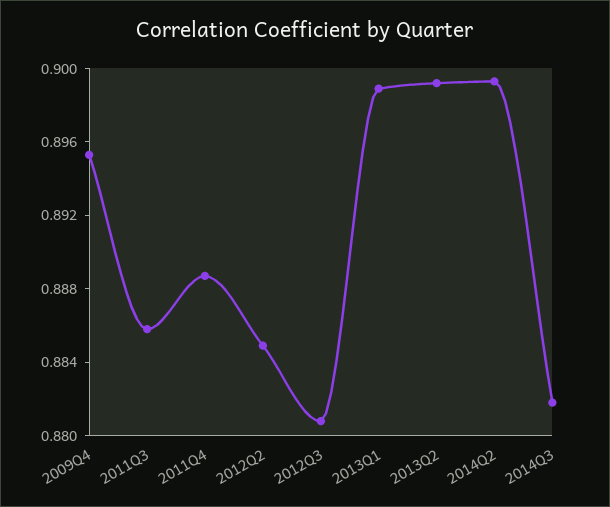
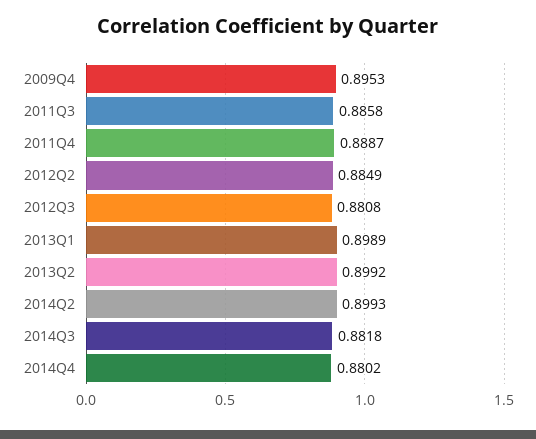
2014Q4: none -> 0.8802

